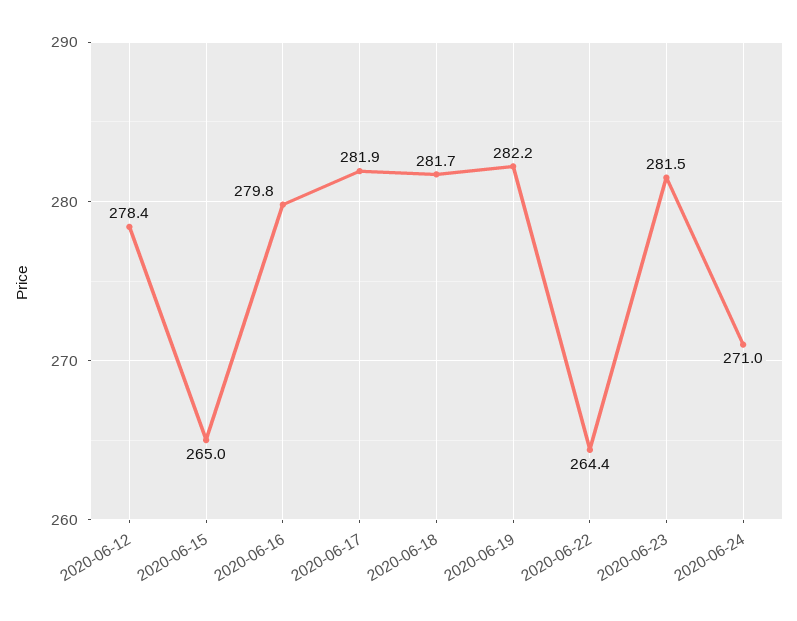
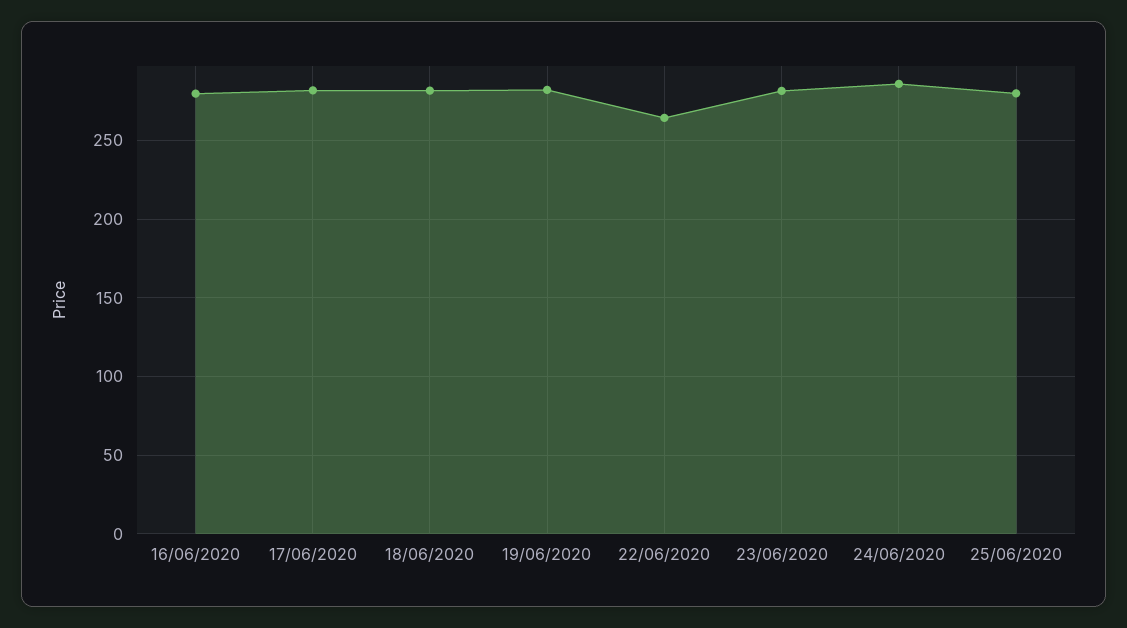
2020-06-12: 278.4 -> none
2020-06-15: 265 -> none
2020-06-24: 271 -> 285
25/06/2020: none -> 280

